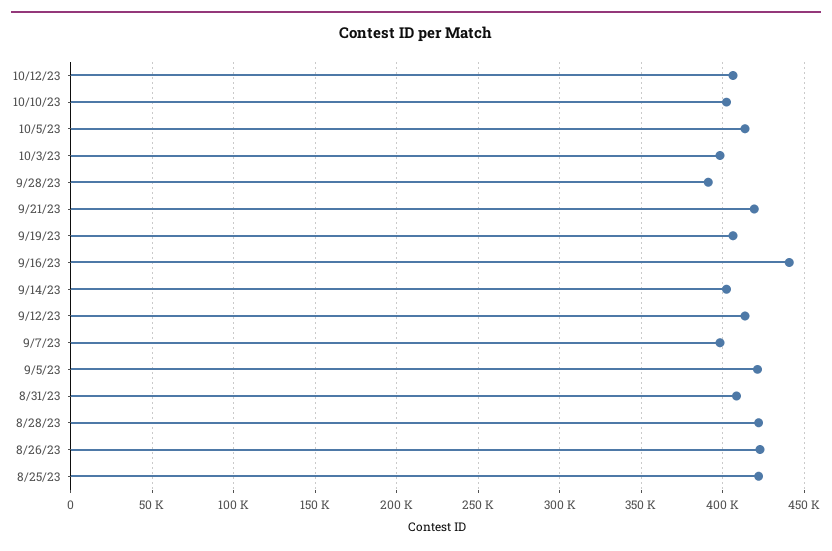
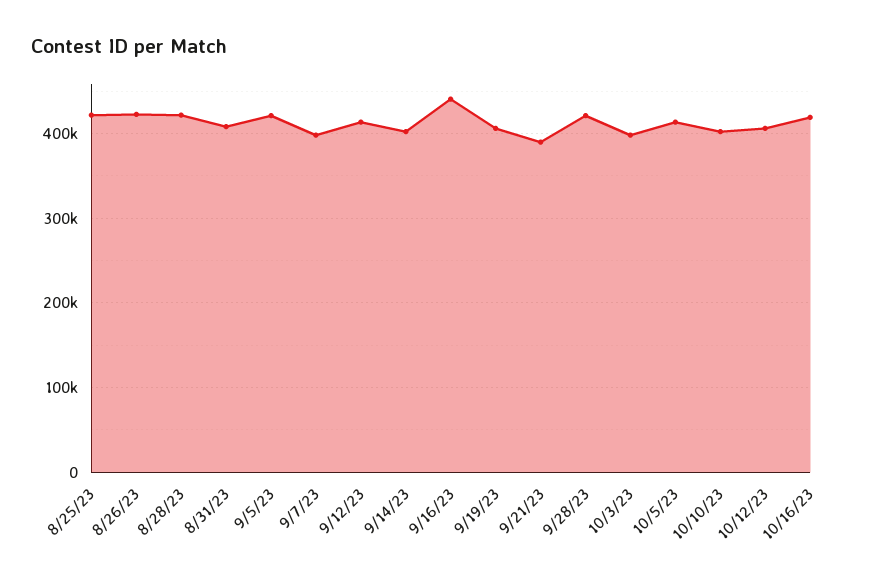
9/28/23: 390000 -> 420000
9/21/23: 420000 -> 390000
10/16/23: none -> 420000

